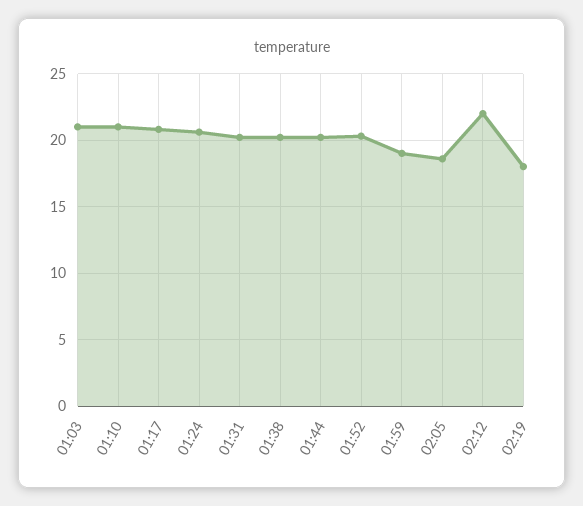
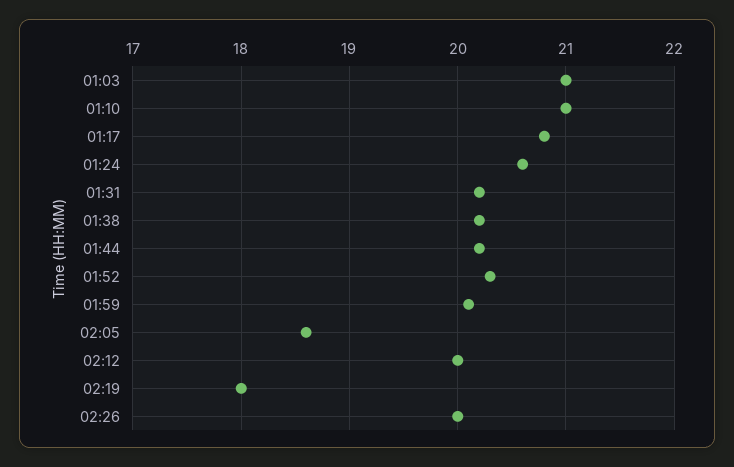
01:59: 19 -> 20.1
02:12: 22 -> 20
02:26: none -> 20

